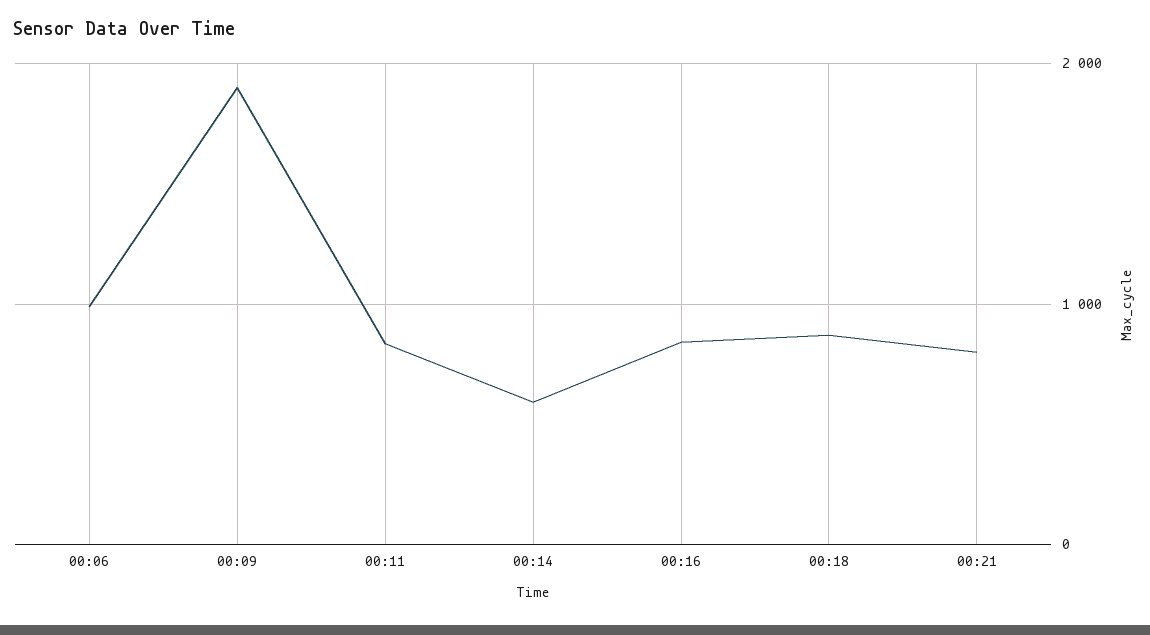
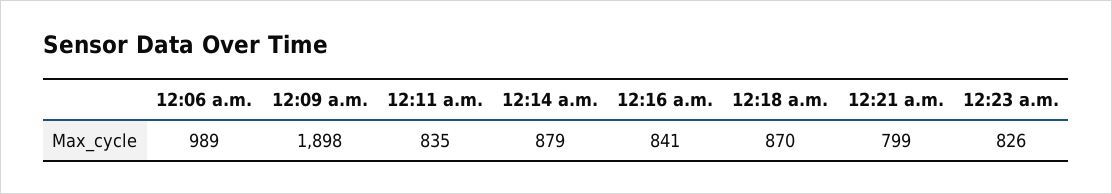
00:14: 600 -> 879
12:23 a.m.: none -> 826

